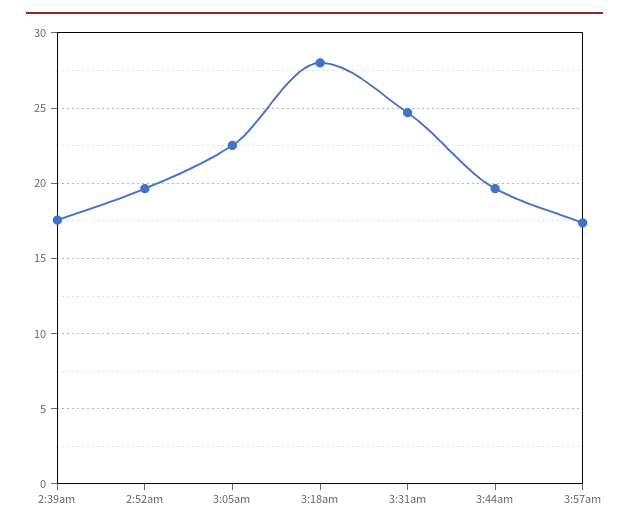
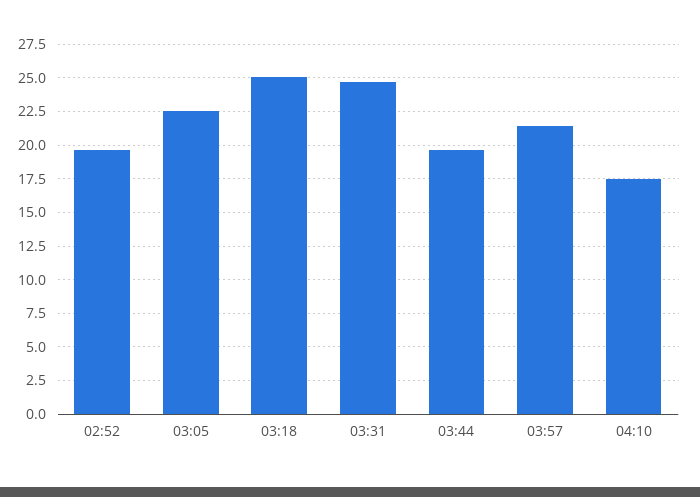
2:39am: 17.5 -> none
3:18am: 28 -> 25
3:57am: 17.5 -> 21.5
04:10: none -> 17.5

